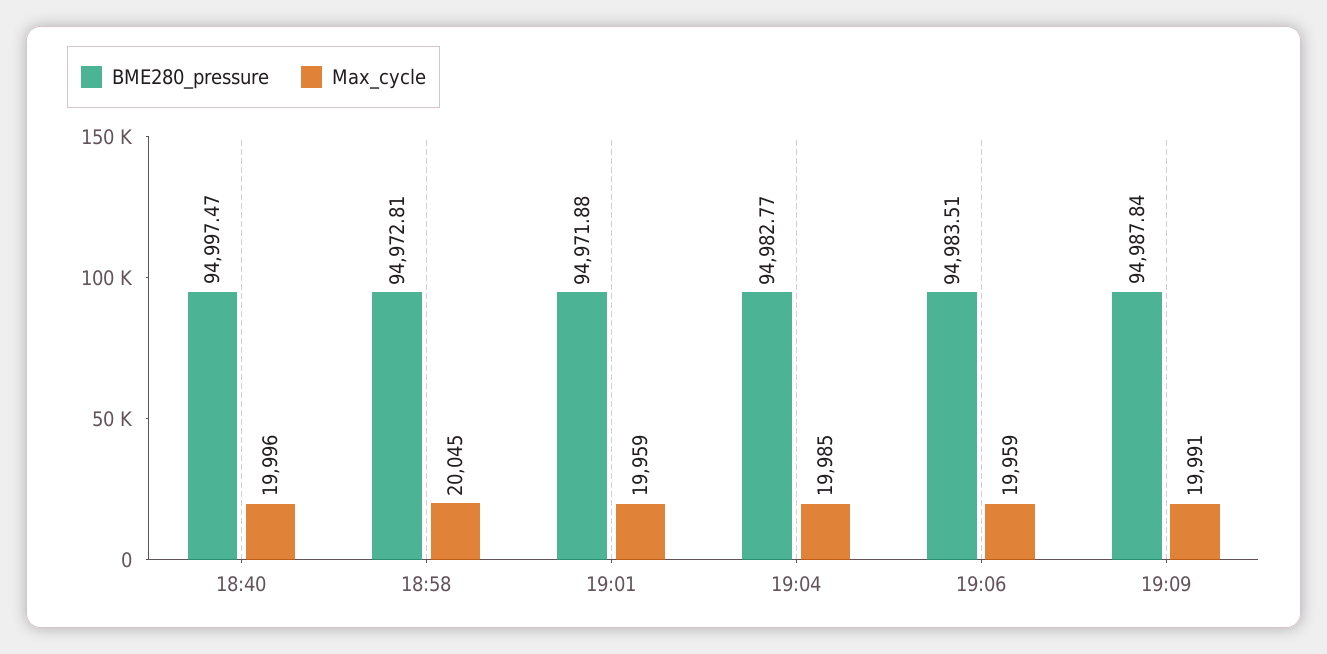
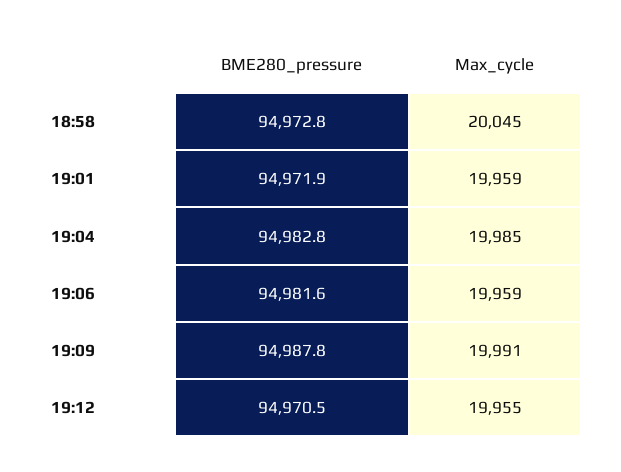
BME280_pressure, 18:40: 94997.47 -> none
Max_cycle, 18:40: 19996 -> none
BME280_pressure, 19:06: 94983.51 -> 94981.6
BME280_pressure, 19:12: none -> 94970.5
Max_cycle, 19:12: none -> 19955

